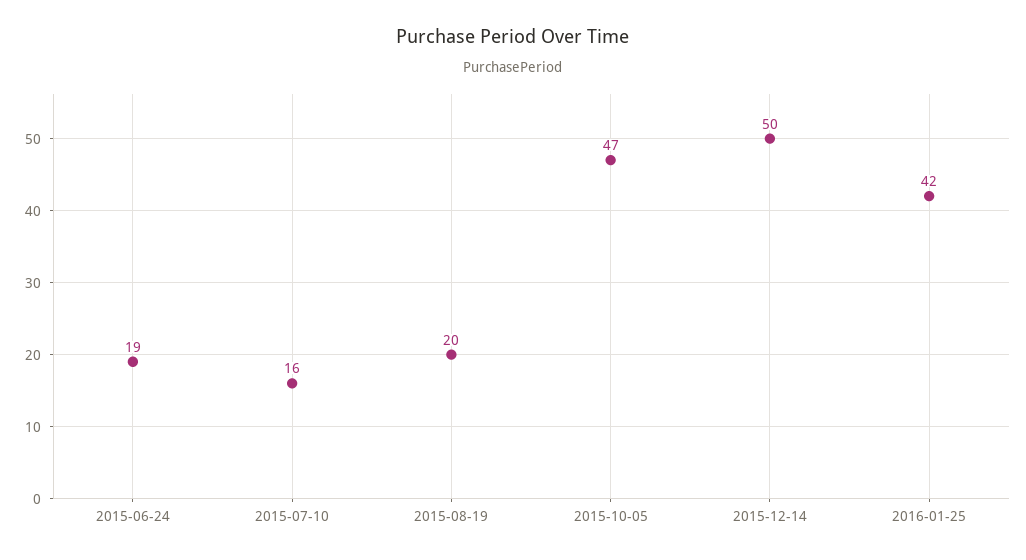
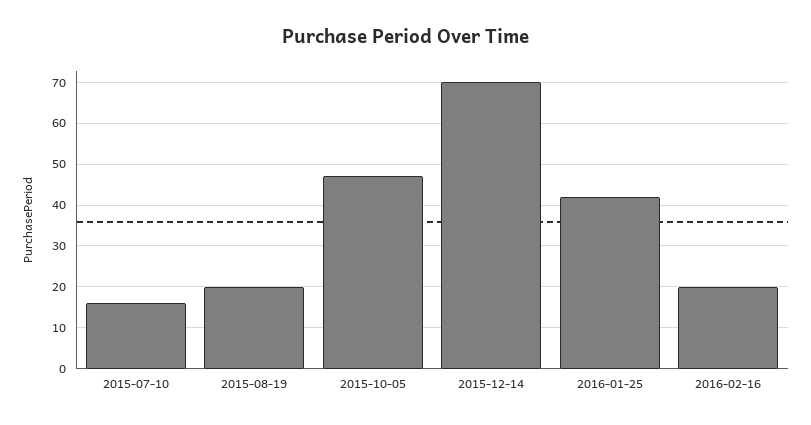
2015-06-24: 19 -> none
2015-12-14: 50 -> 70
2016-02-16: none -> 20

